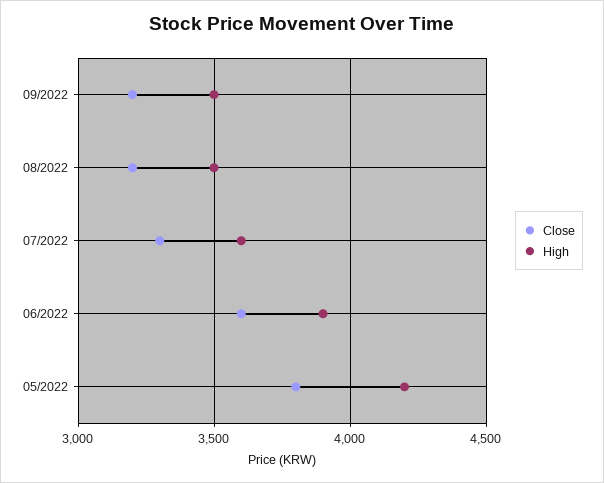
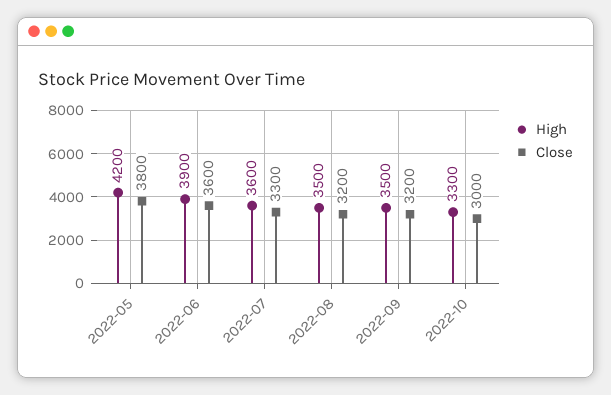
High, 2022-10: none -> 3300
Close, 2022-10: none -> 3000

